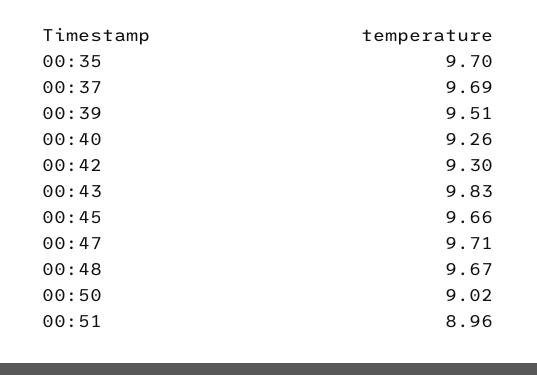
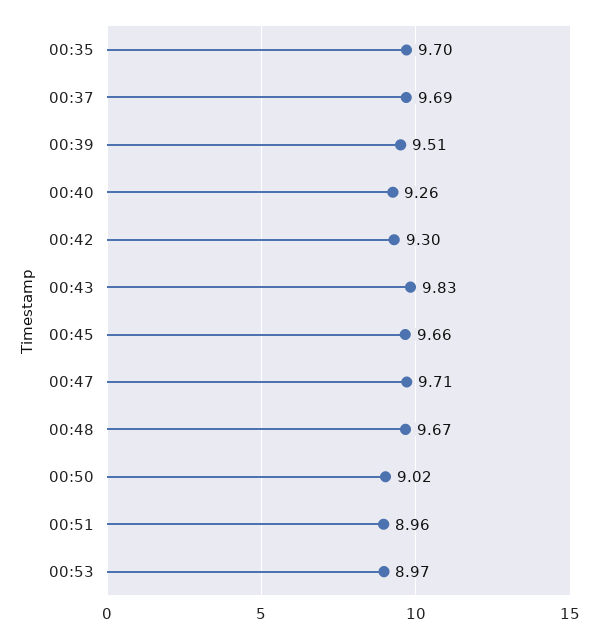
00:53: none -> 8.97

